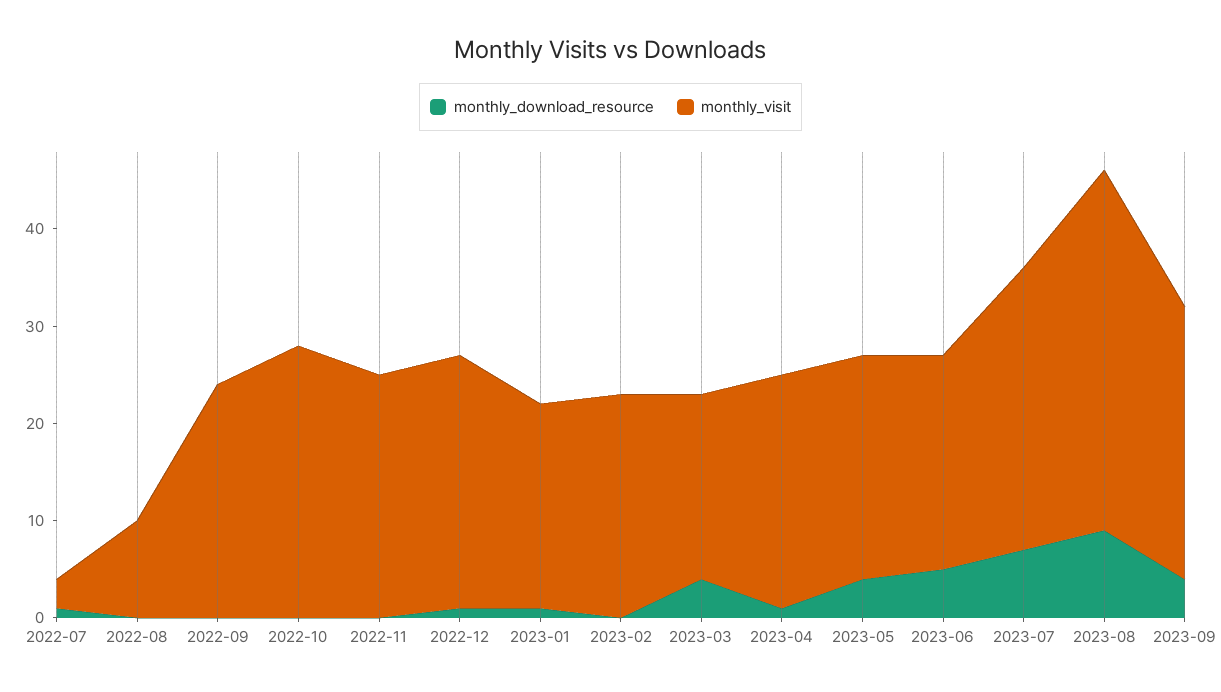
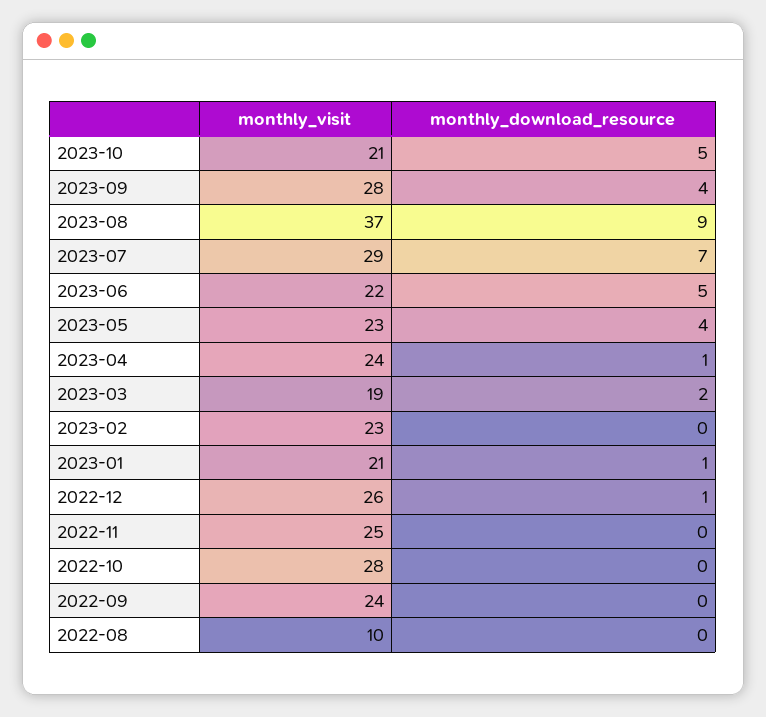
monthly_download_resource, 2022-07: 1 -> none
monthly_visit, 2022-07: 3 -> none
monthly_download_resource, 2023-03: 4 -> 2
monthly_visit, 2023-10: none -> 21
monthly_download_resource, 2023-10: none -> 5

